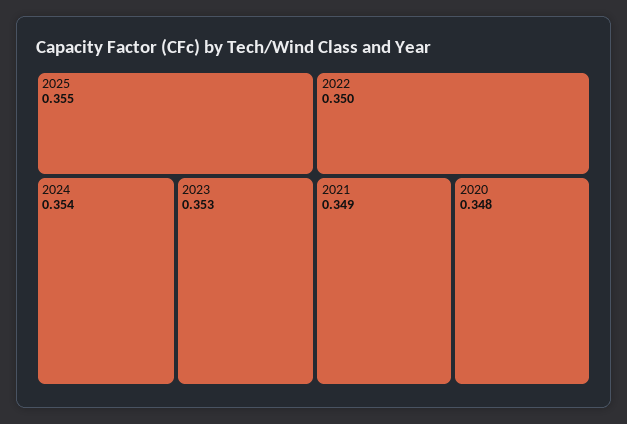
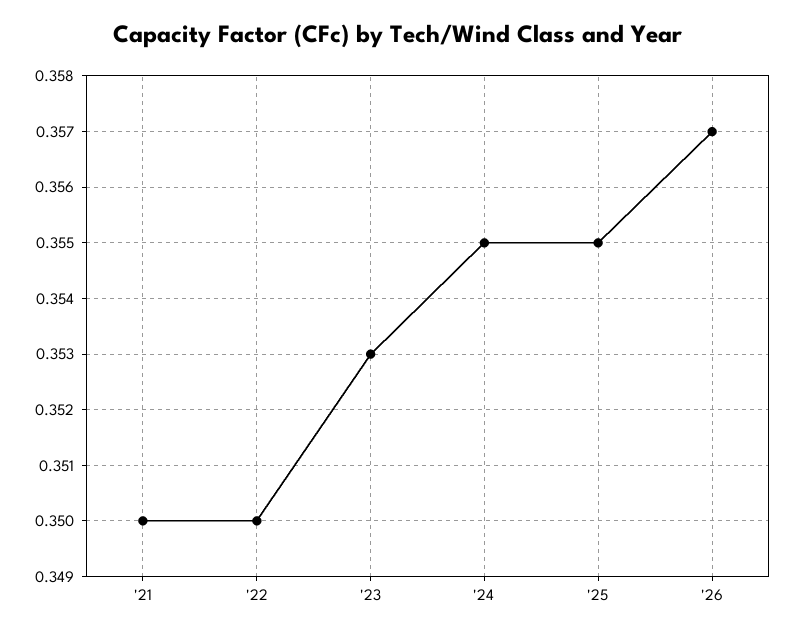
2024: 0.354 -> 0.355
2021: 0.349 -> 0.35
2020: 0.348 -> none
'26: none -> 0.357

